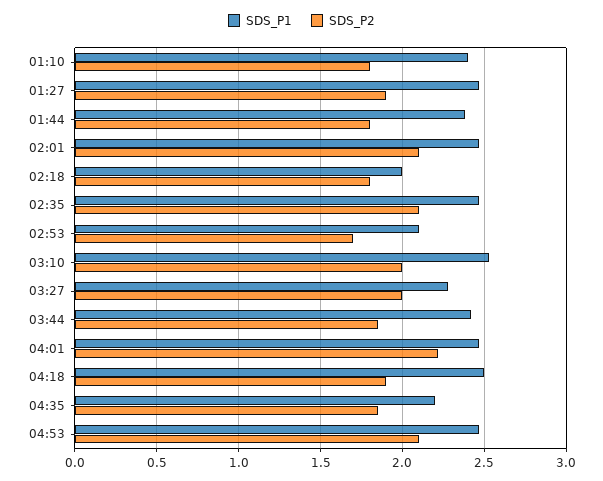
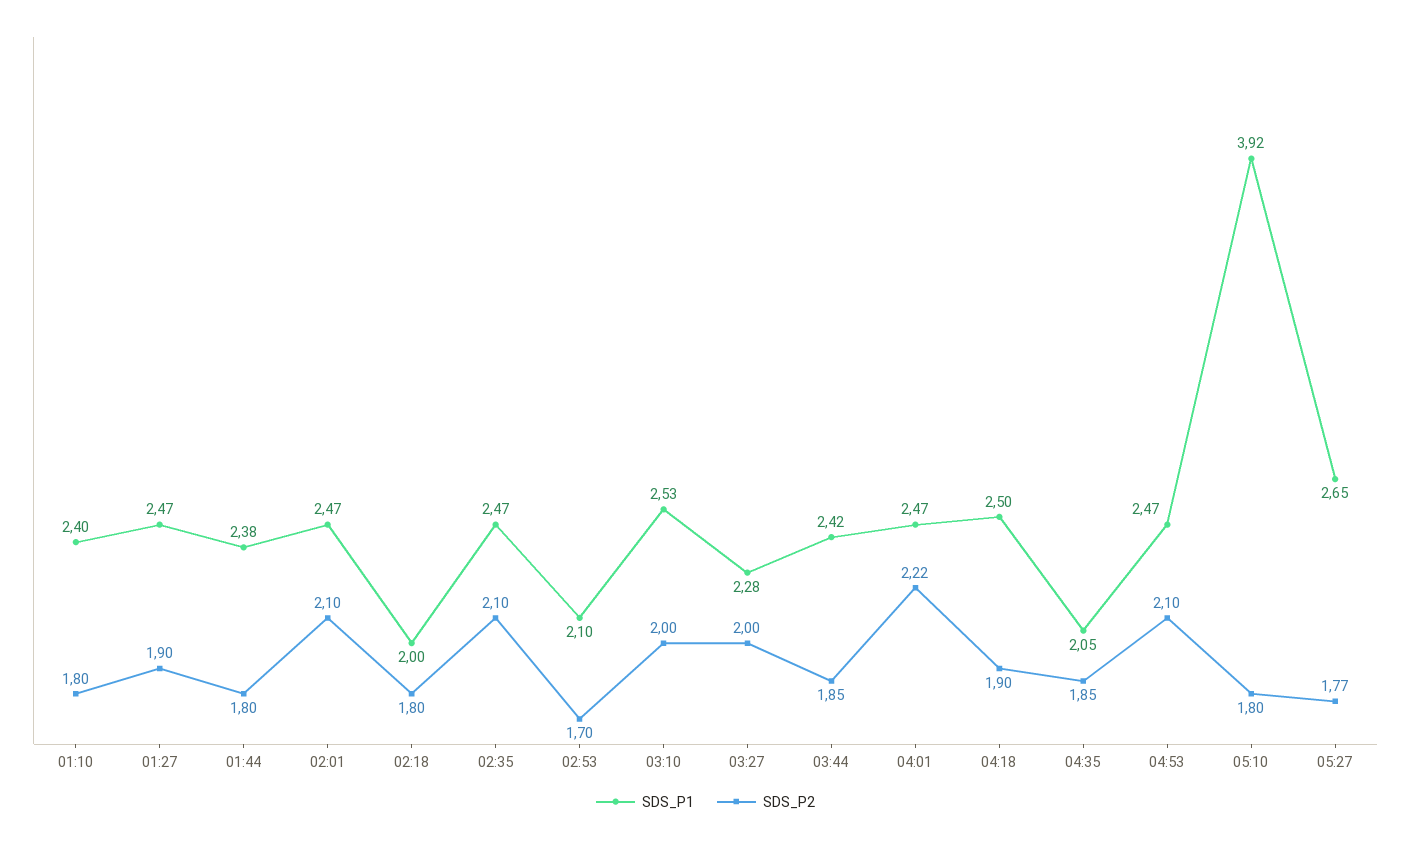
SDS_P1, 04:35: 2.2 -> 2.05
SDS_P1, 05:10: none -> 3.92
SDS_P2, 05:10: none -> 1.8
SDS_P1, 05:27: none -> 2.65
SDS_P2, 05:27: none -> 1.77

